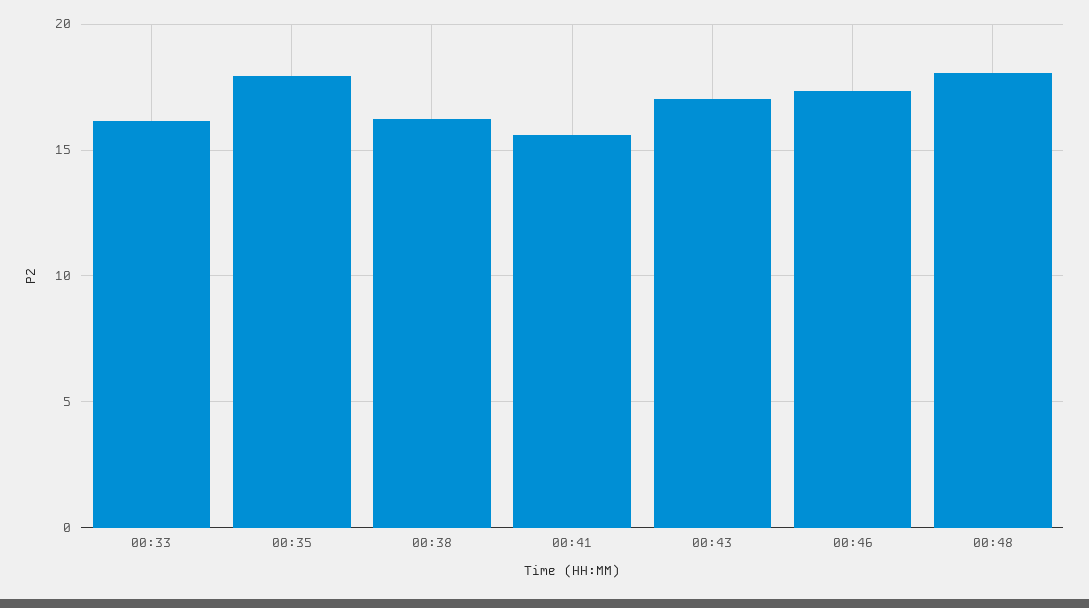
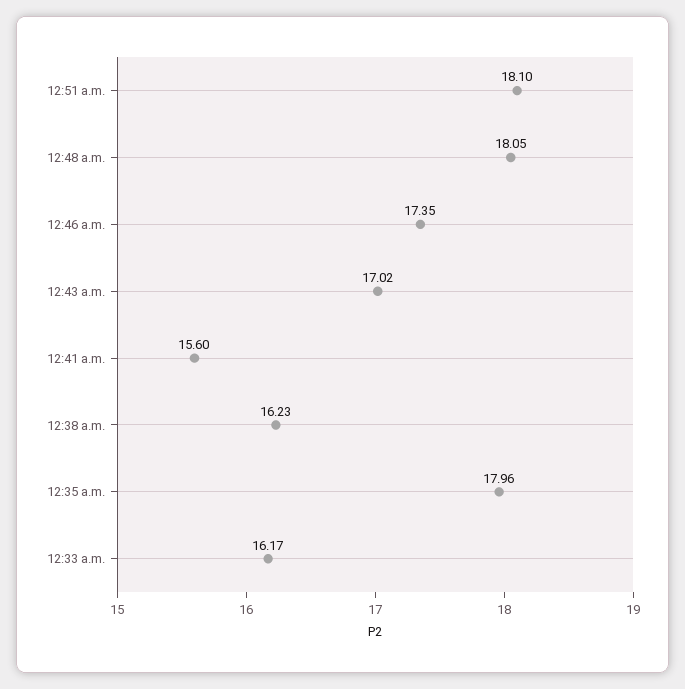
12:51 a.m.: none -> 18.1

